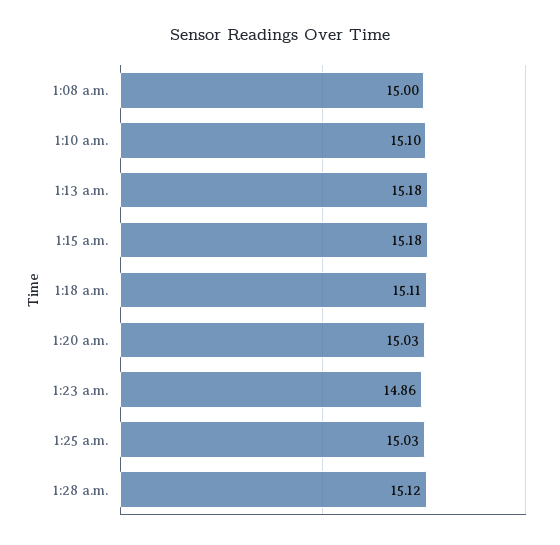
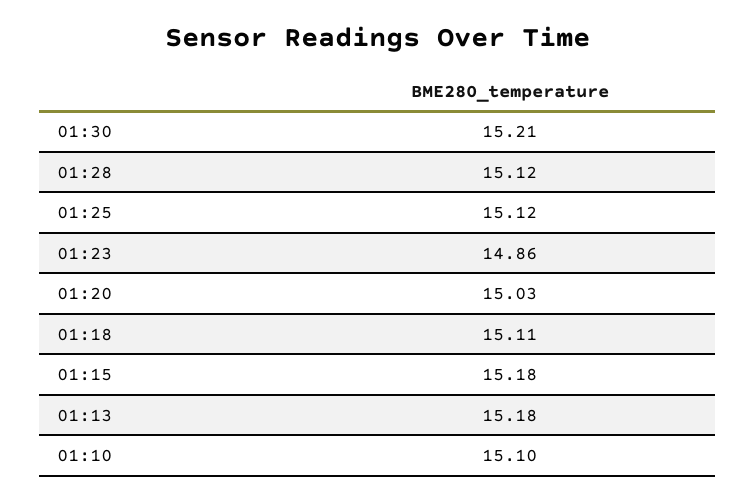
1:08 a.m.: 15 -> none
1:25 a.m.: 15.03 -> 15.12
01:30: none -> 15.21

